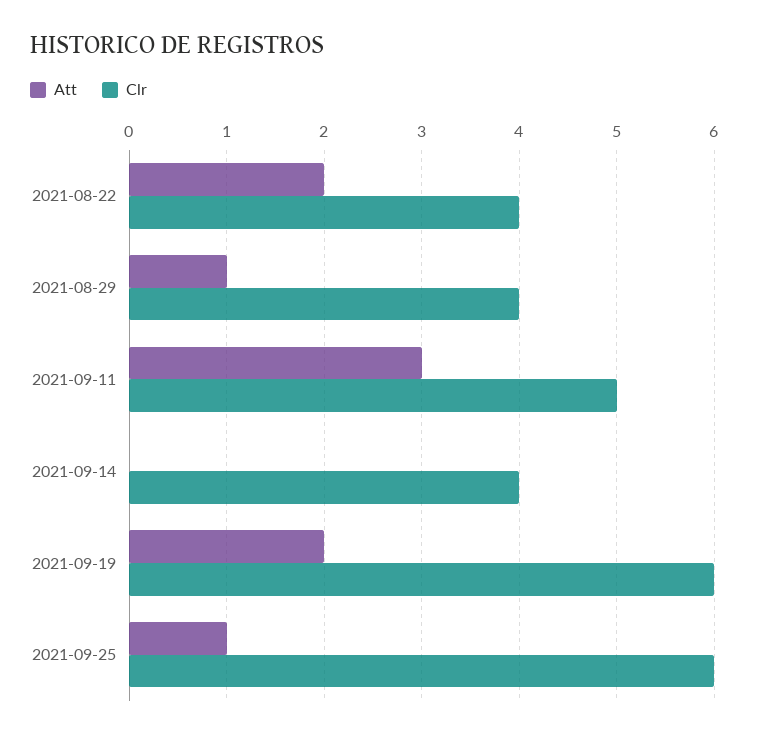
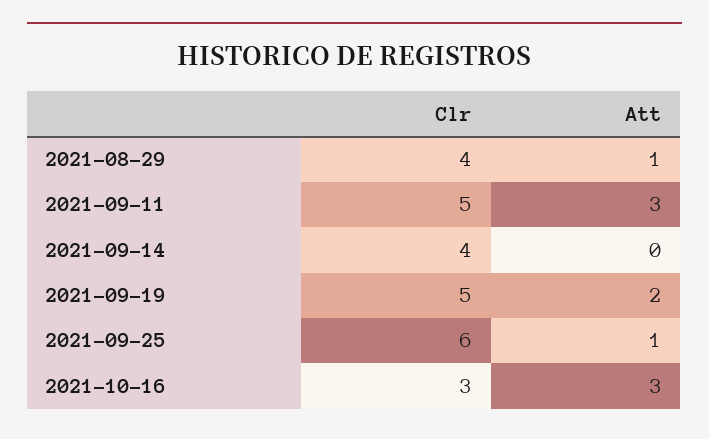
Att, 2021-08-22: 2 -> none
Clr, 2021-08-22: 4 -> none
Clr, 2021-09-19: 6 -> 5
Clr, 2021-10-16: none -> 3
Att, 2021-10-16: none -> 3

